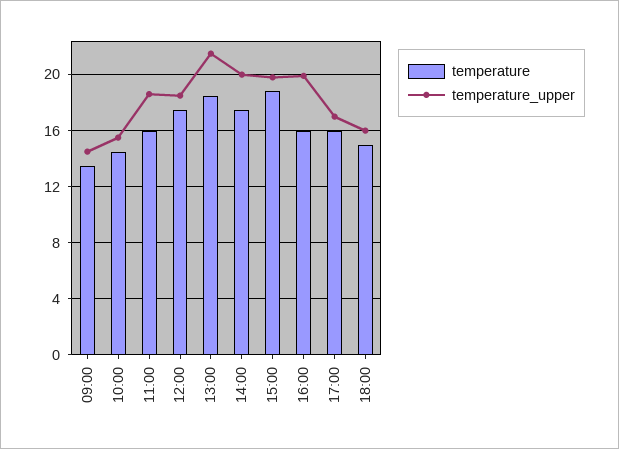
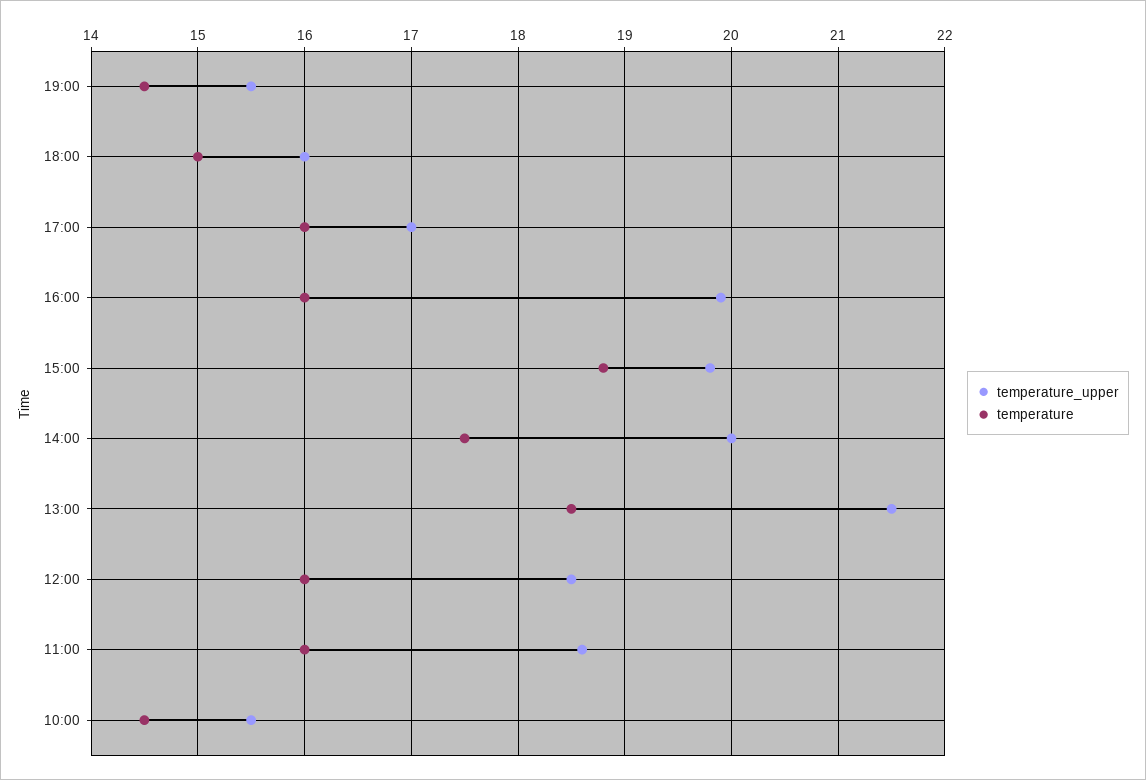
temperature, 09:00: 13.5 -> none
temperature_upper, 09:00: 14.5 -> none
temperature, 12:00: 17.5 -> 16
temperature_upper, 19:00: none -> 15.5
temperature, 19:00: none -> 14.5

